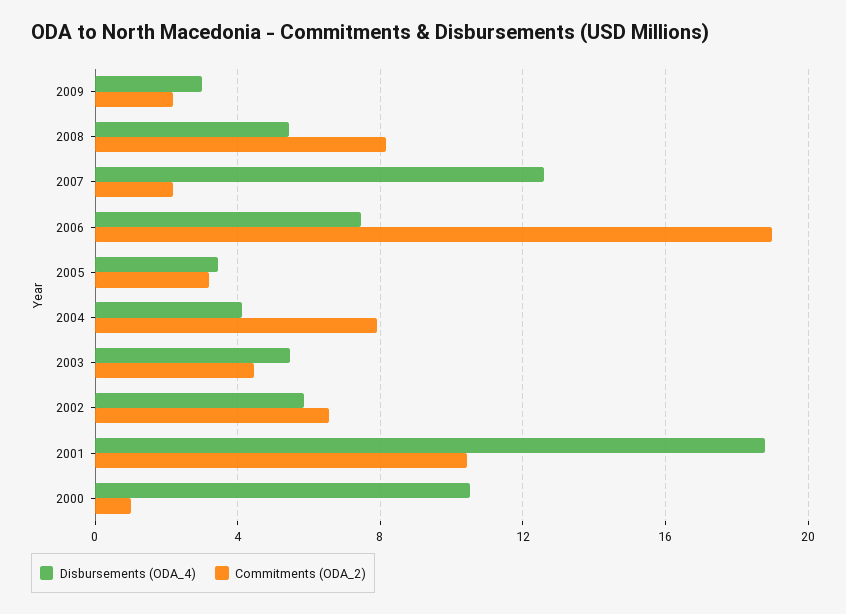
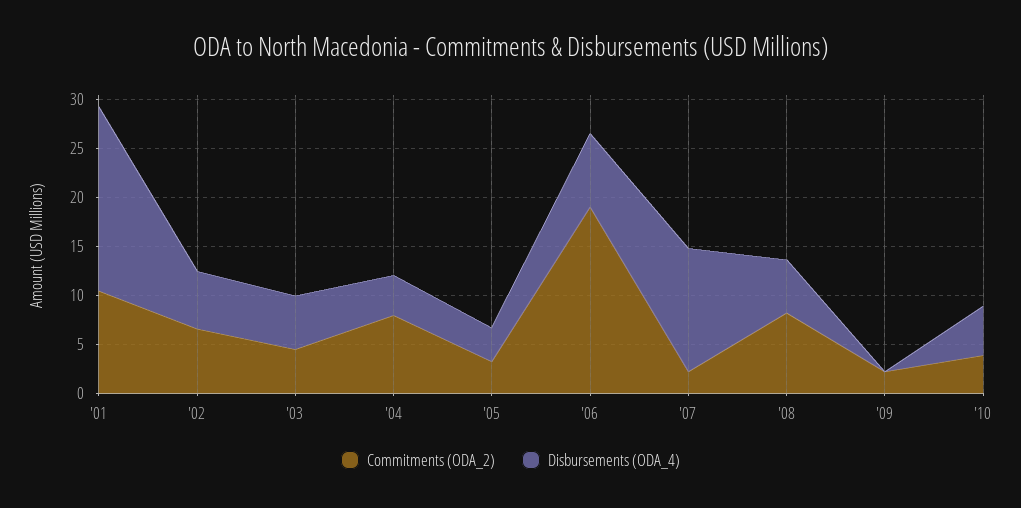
Disbursements (ODA_4), 2009: 3 -> 0
Disbursements (ODA_4), 2000: 10.5 -> none
Commitments (ODA_2), 2000: 1 -> none
Commitments (ODA_2), '10: none -> 4
Disbursements (ODA_4), '10: none -> 5

